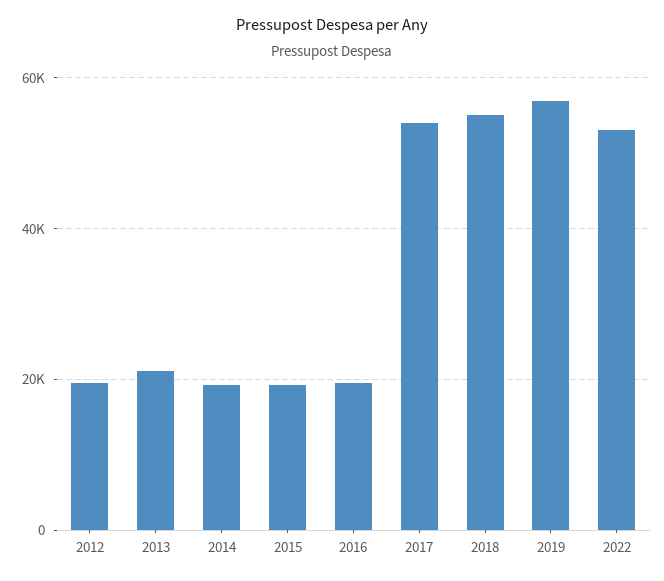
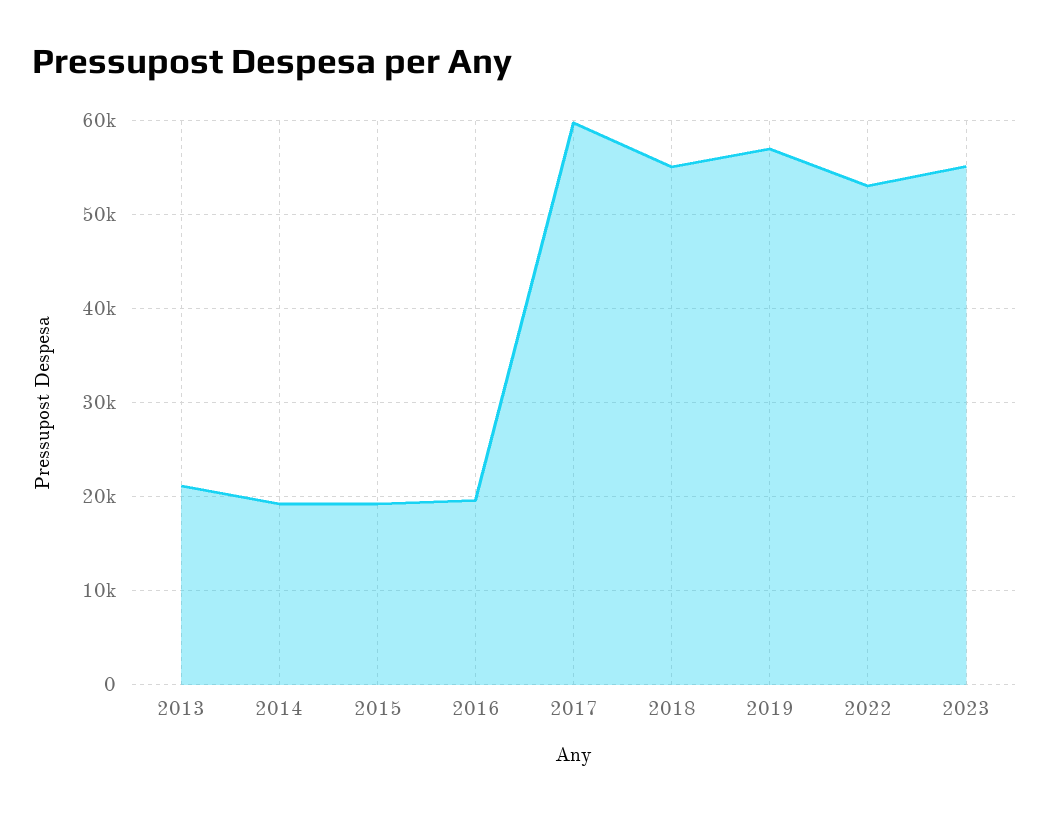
2012: 20000 -> none
2017: 54000 -> 60000
2023: none -> 55000

